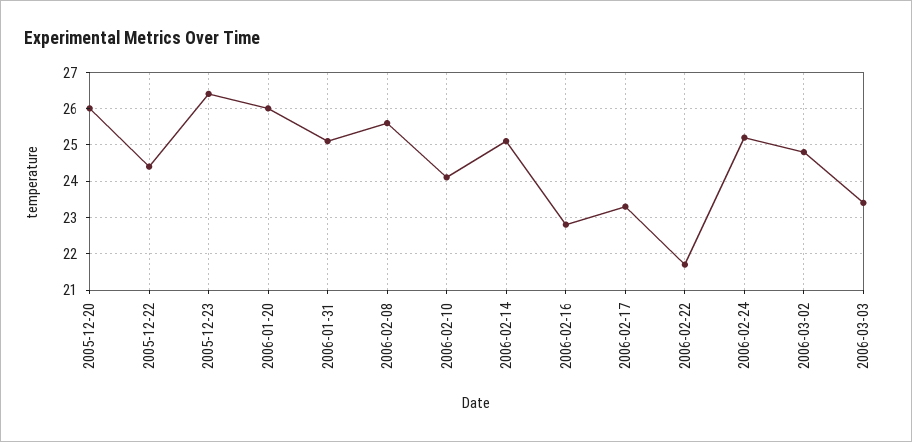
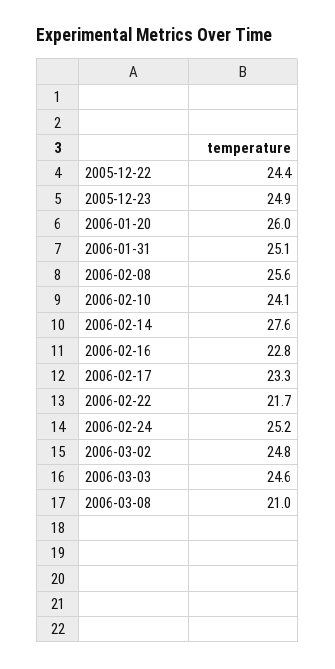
2005-12-20: 26 -> none
2005-12-23: 26.5 -> 24.9
2006-02-14: 25 -> 27.6
2006-03-03: 23.5 -> 24.6
2006-03-08: none -> 21

